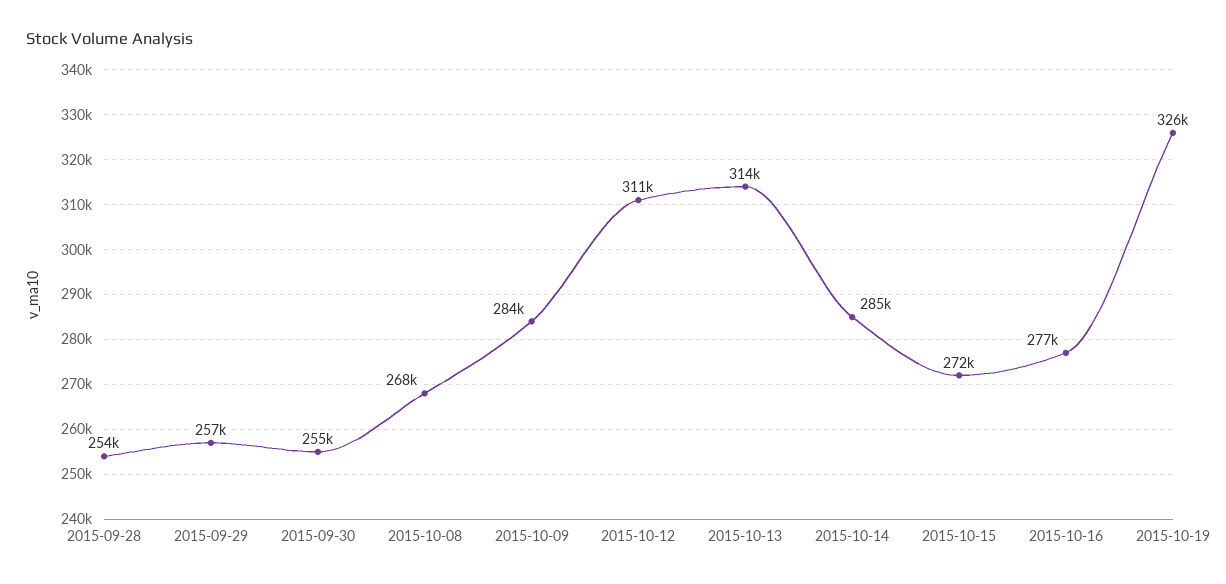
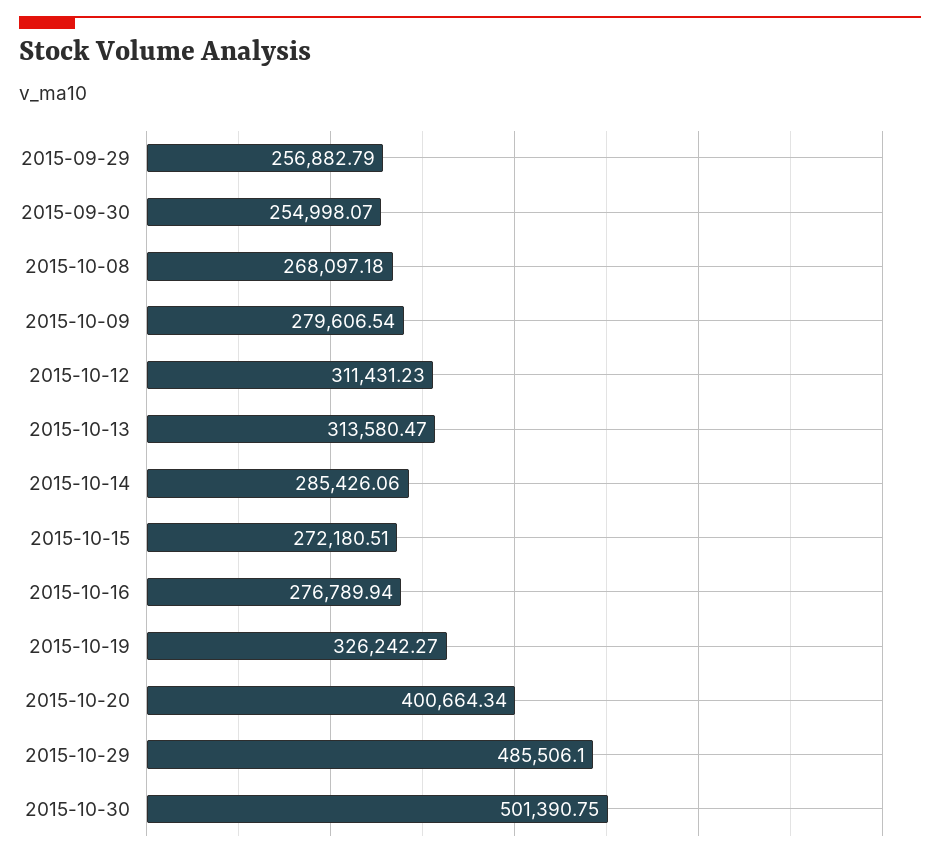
2015-09-28: 254000 -> none
2015-10-09: 284000 -> 279606.54
2015-10-20: none -> 400664.34
2015-10-29: none -> 485506.1
2015-10-30: none -> 501390.75

